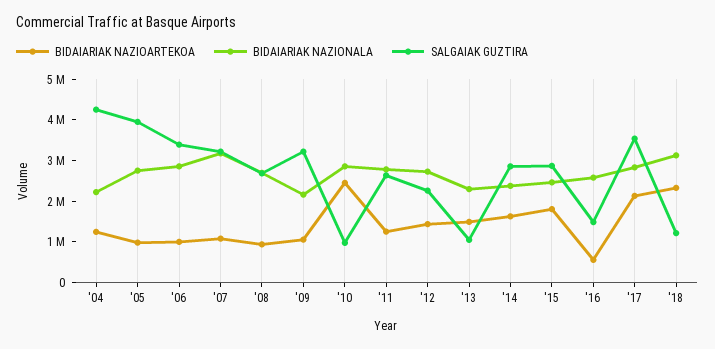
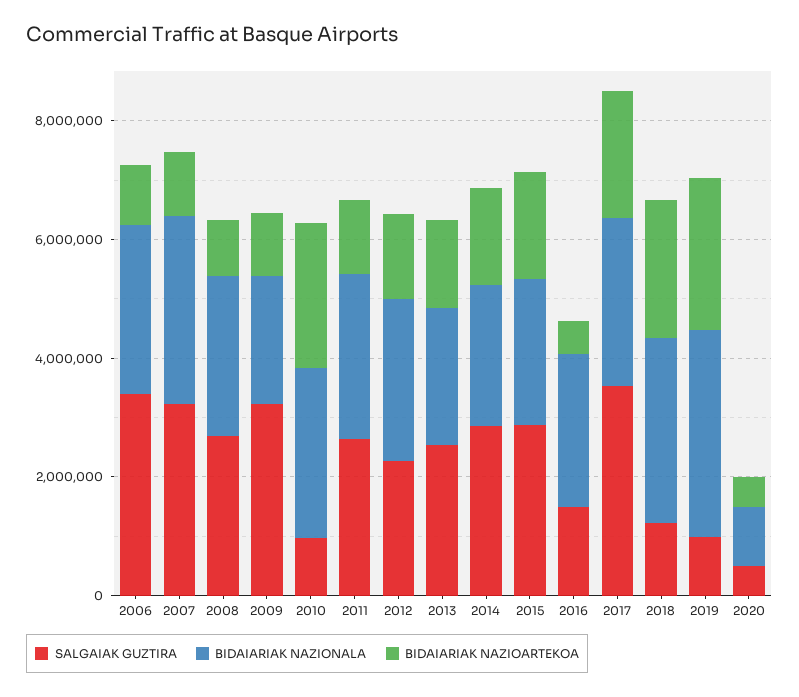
BIDAIARIAK NAZIOARTEKOA, '04: 1200000 -> none
BIDAIARIAK NAZIONALA, '04: 2200000 -> none
SALGAIAK GUZTIRA, '04: 4200000 -> none
BIDAIARIAK NAZIOARTEKOA, '05: 1000000 -> none
BIDAIARIAK NAZIONALA, '05: 2800000 -> none
SALGAIAK GUZTIRA, '05: 4000000 -> none
SALGAIAK GUZTIRA, '13: 1000000 -> 2500000
SALGAIAK GUZTIRA, 2019: none -> 1000000
BIDAIARIAK NAZIONALA, 2019: none -> 3500000
BIDAIARIAK NAZIOARTEKOA, 2019: none -> 2500000
SALGAIAK GUZTIRA, 2020: none -> 500000
BIDAIARIAK NAZIONALA, 2020: none -> 1000000
BIDAIARIAK NAZIOARTEKOA, 2020: none -> 500000

